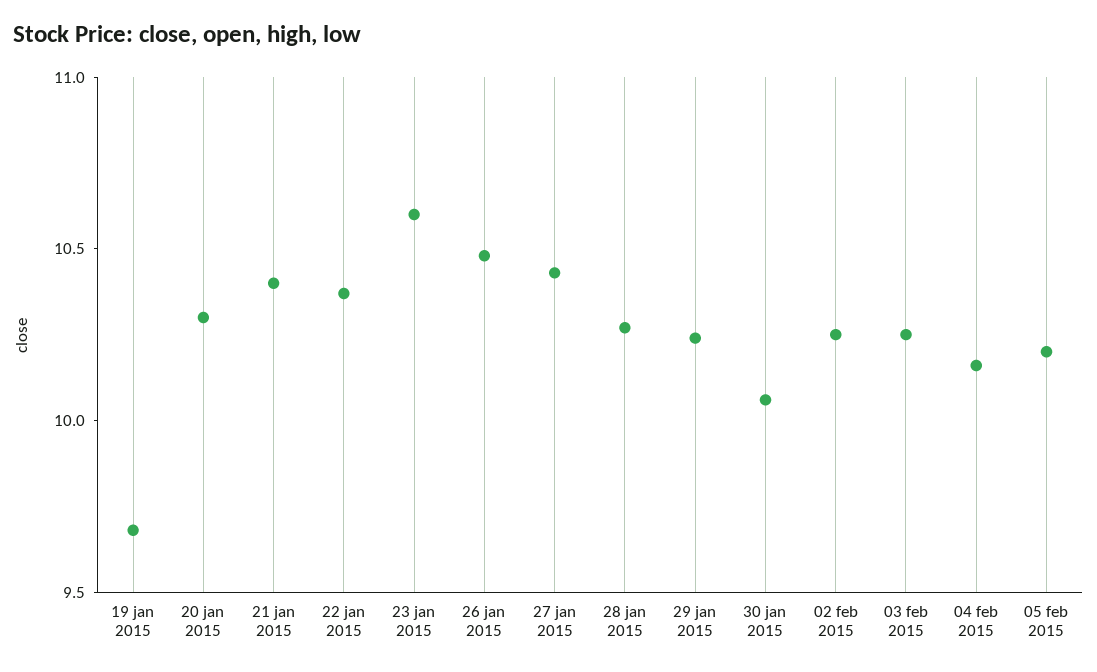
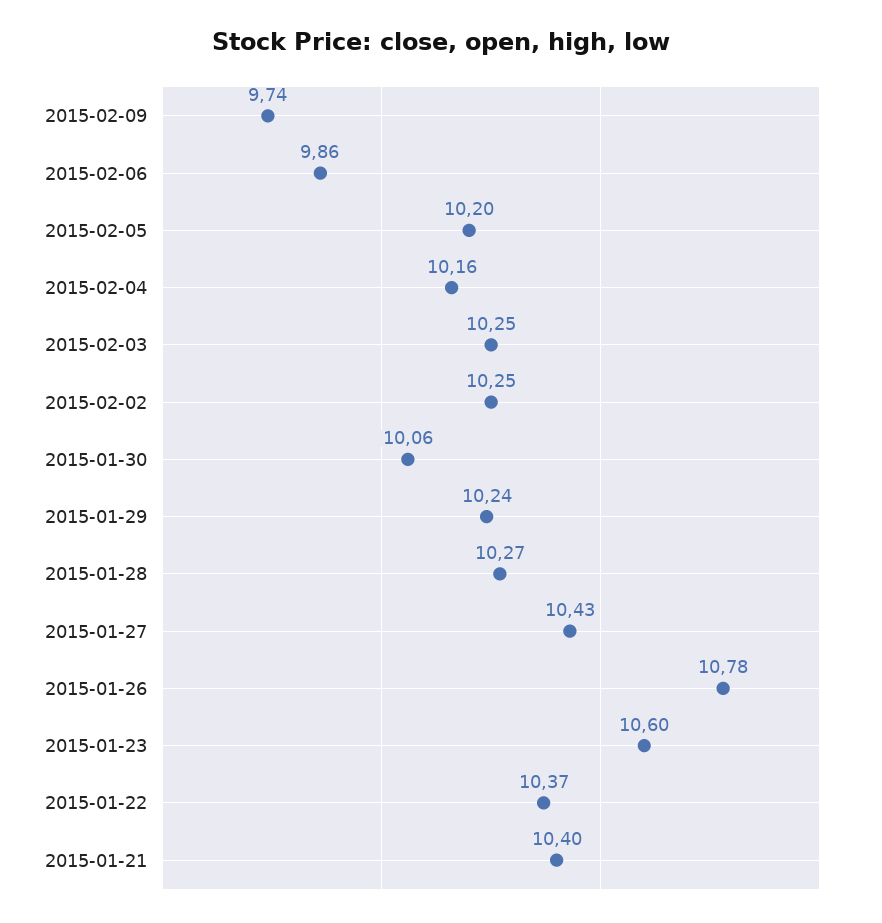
19 jan 2015: 9.7 -> none
20 jan 2015: 10.3 -> none
26 jan 2015: 10.5 -> 10.78
2015-02-09: none -> 9.74
2015-02-06: none -> 9.86

